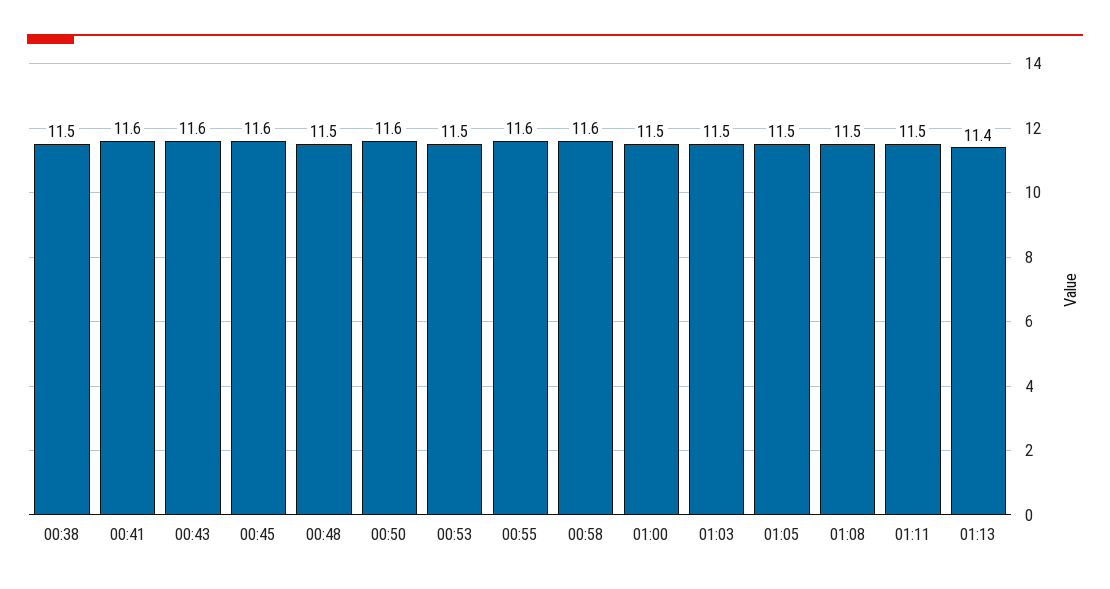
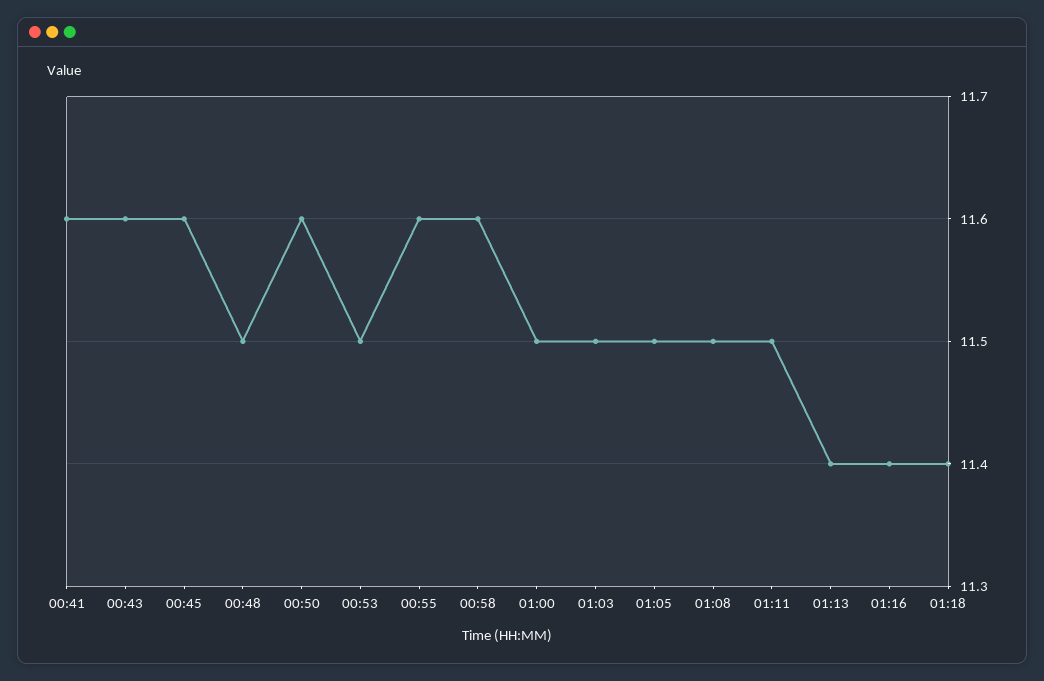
00:38: 11.5 -> none
01:16: none -> 11.4
01:18: none -> 11.4

